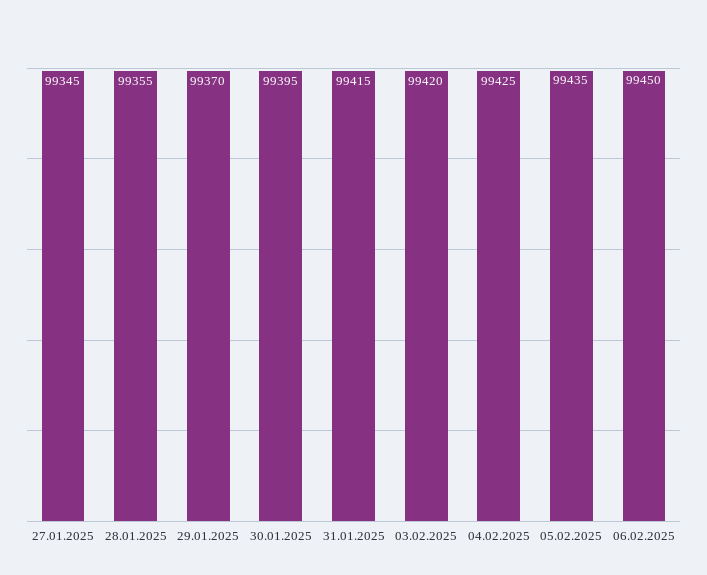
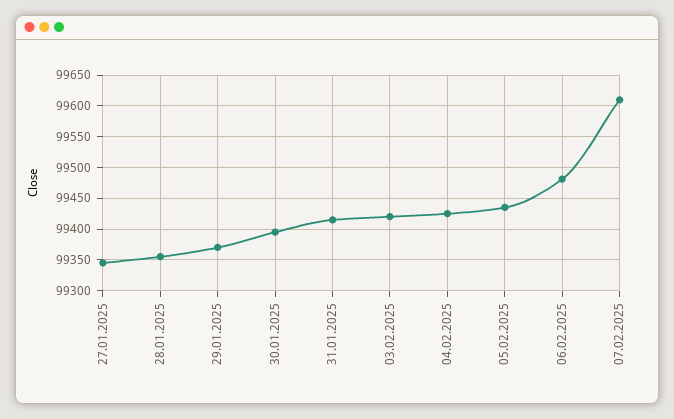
06.02.2025: 99450 -> 99480
07.02.2025: none -> 99610

